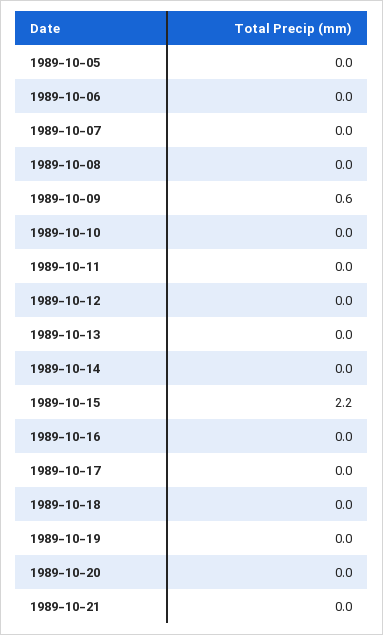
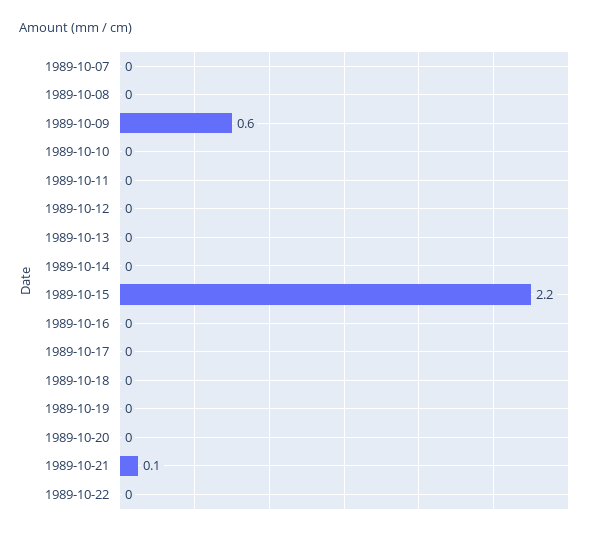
1989-10-05: 0 -> none
1989-10-06: 0 -> none
1989-10-21: 0 -> 0.1
1989-10-22: none -> 0

